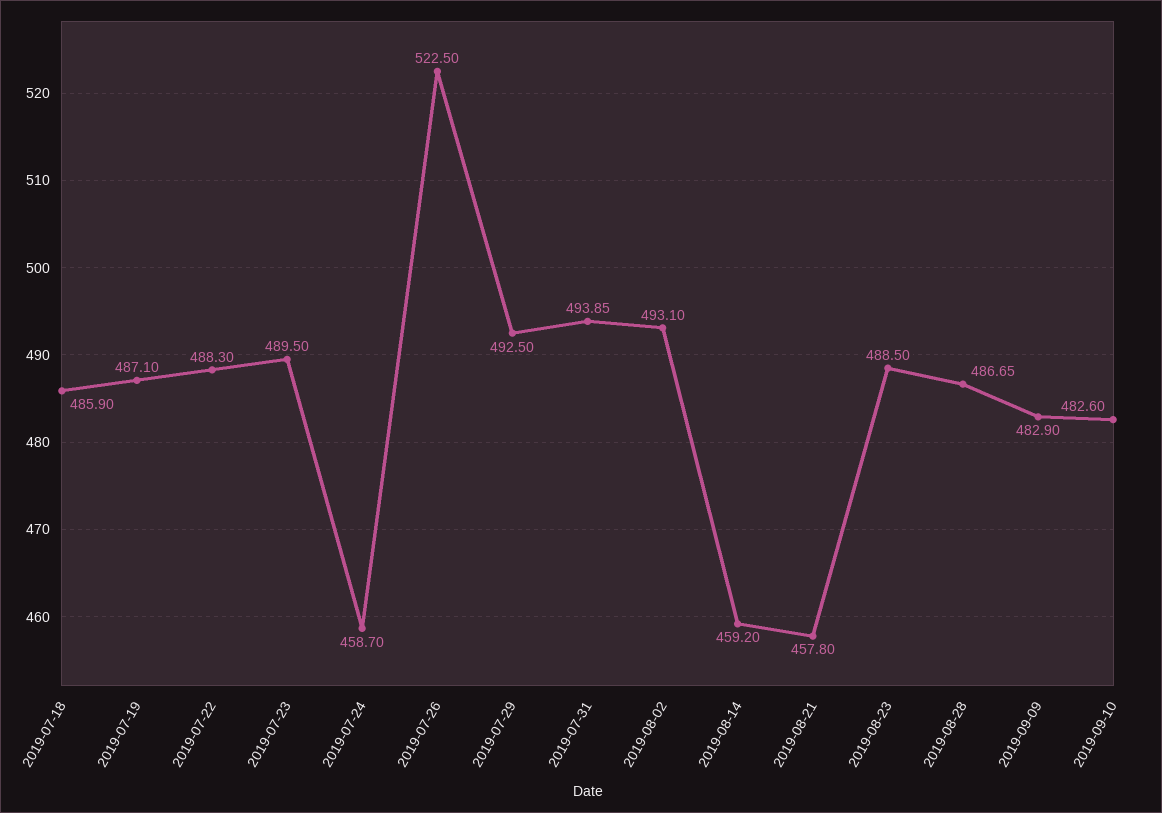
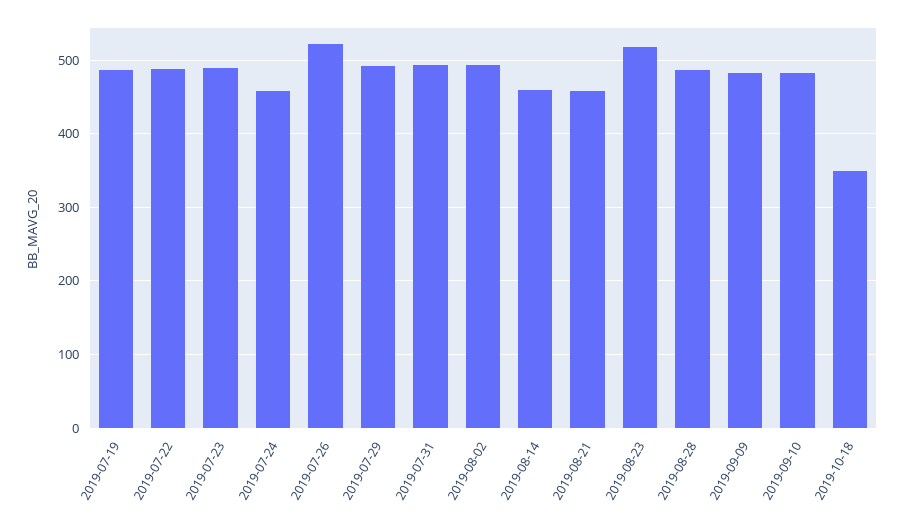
2019-07-18: 485.9 -> none
2019-08-23: 488.5 -> 520
2019-10-18: none -> 350

